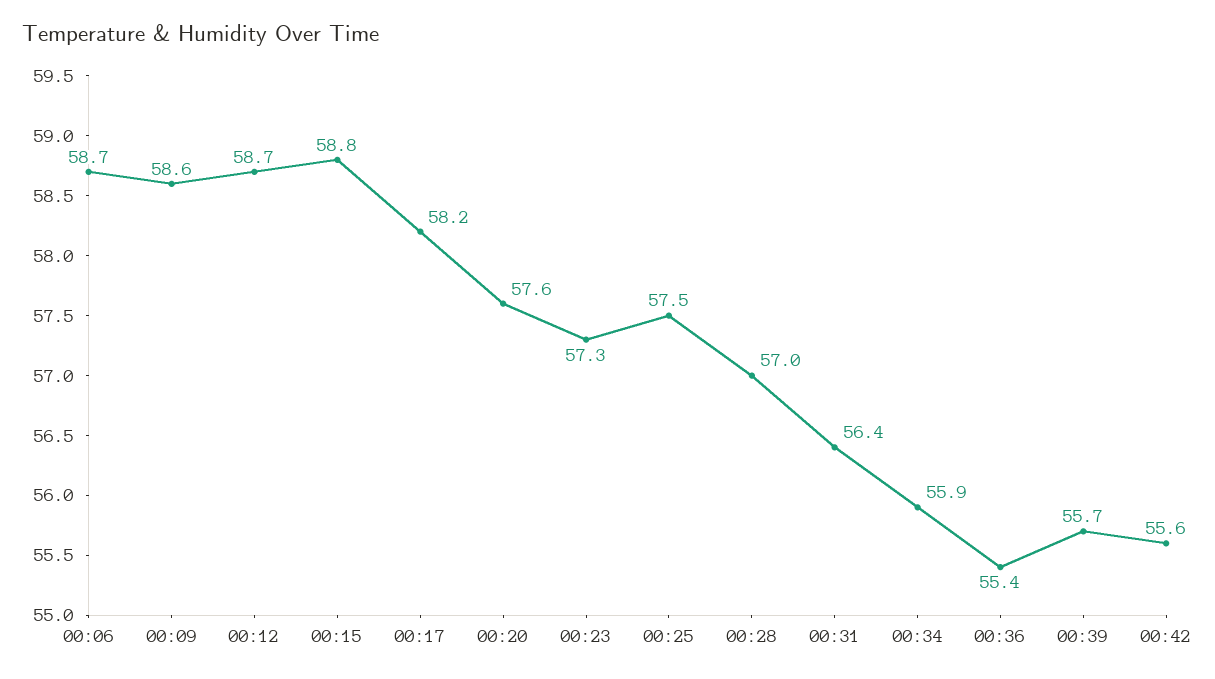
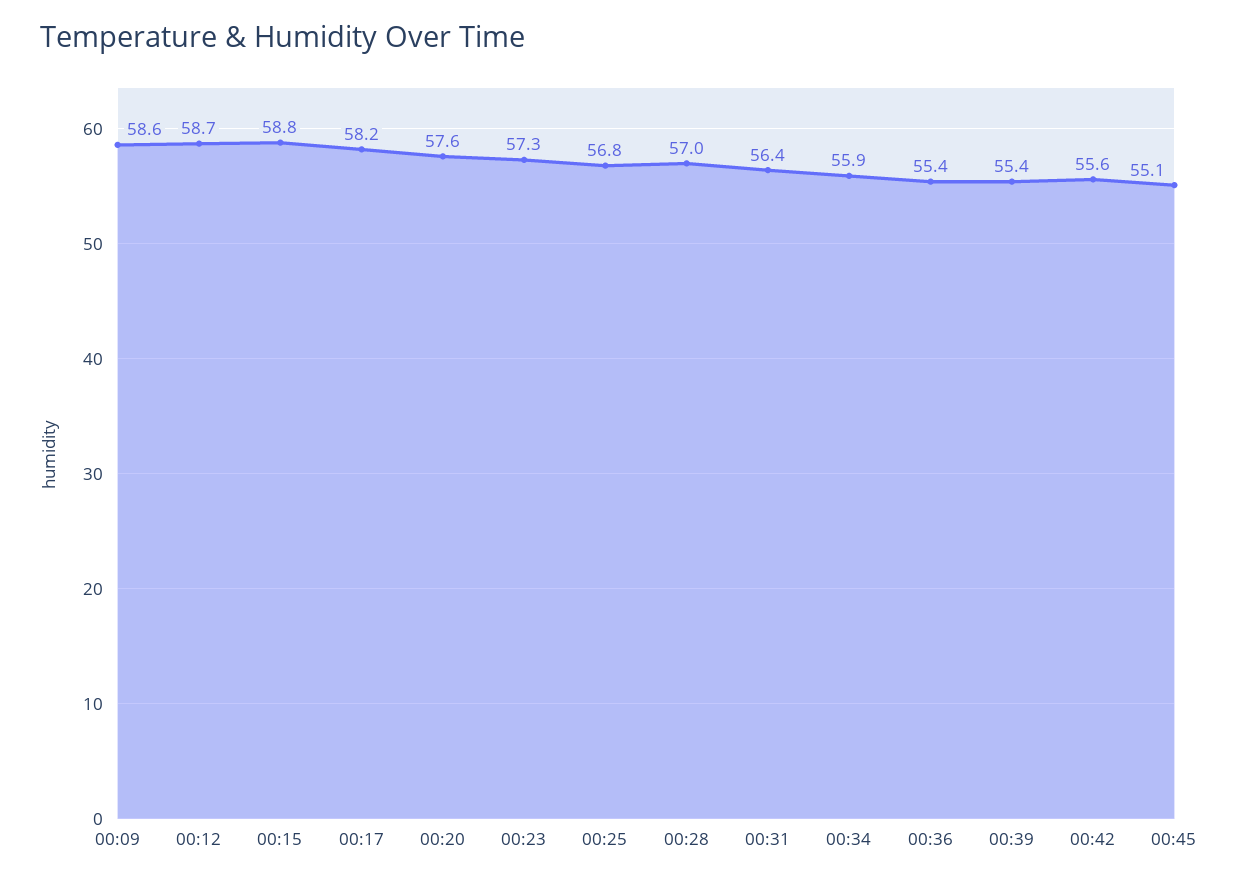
00:06: 58.7 -> none
00:25: 57.5 -> 56.8
00:39: 55.7 -> 55.4
00:45: none -> 55.1

